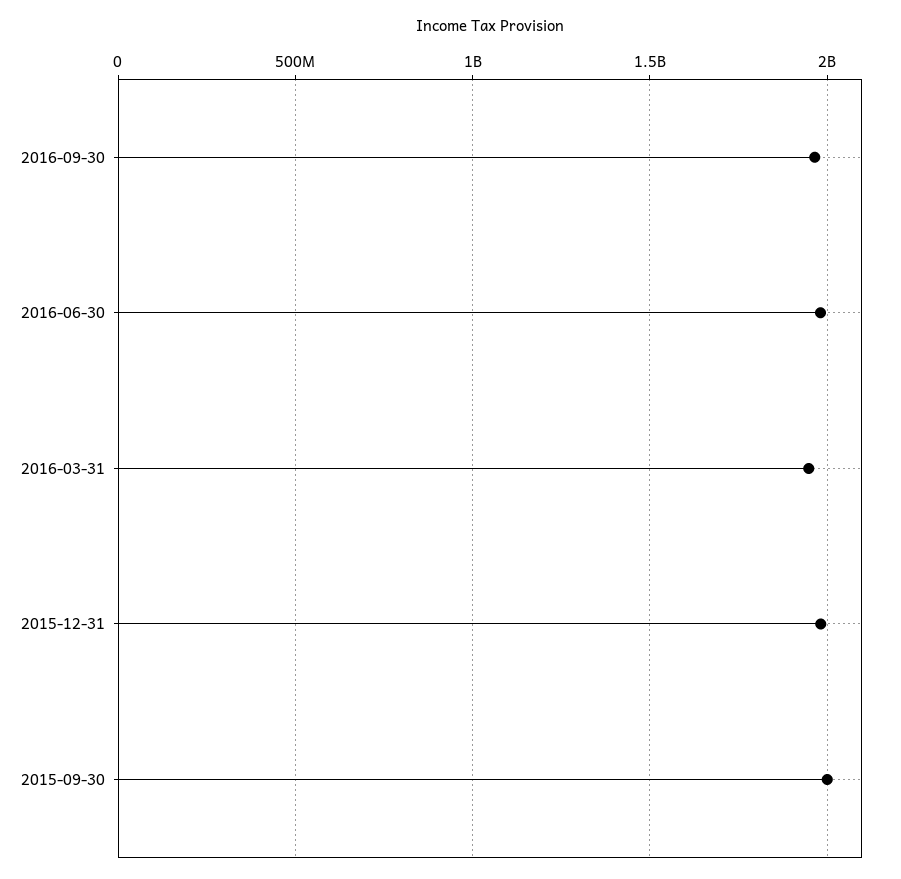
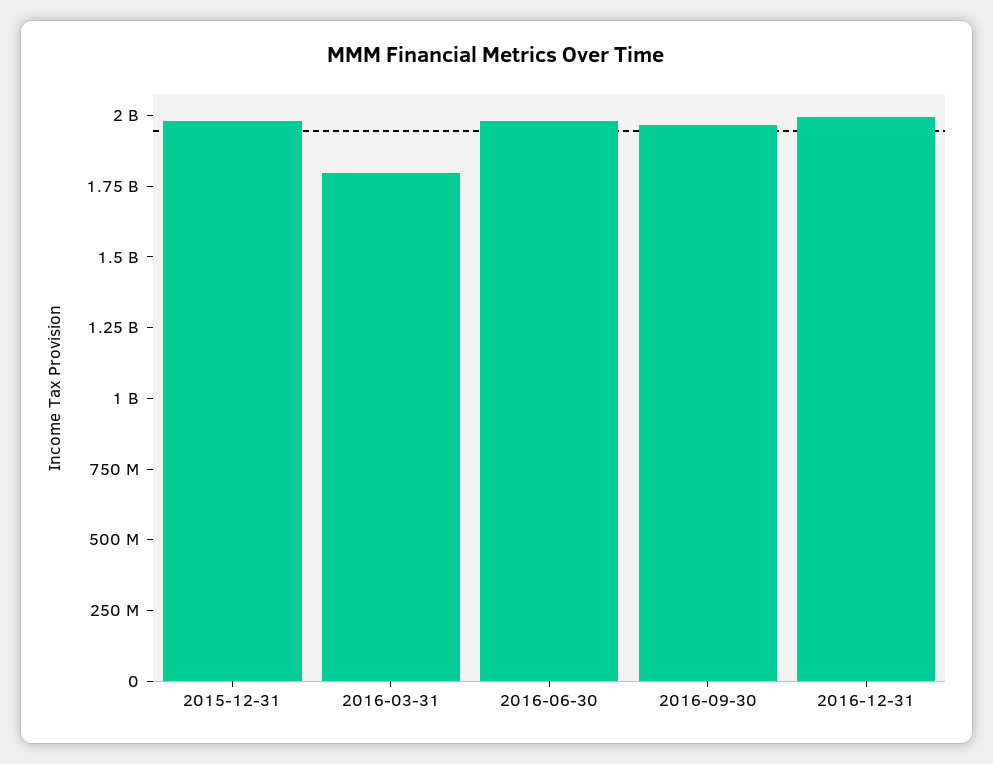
2016-03-31: 1950000000 -> 1800000000
2015-09-30: 2000000000 -> none
2016-12-31: none -> 2000000000

